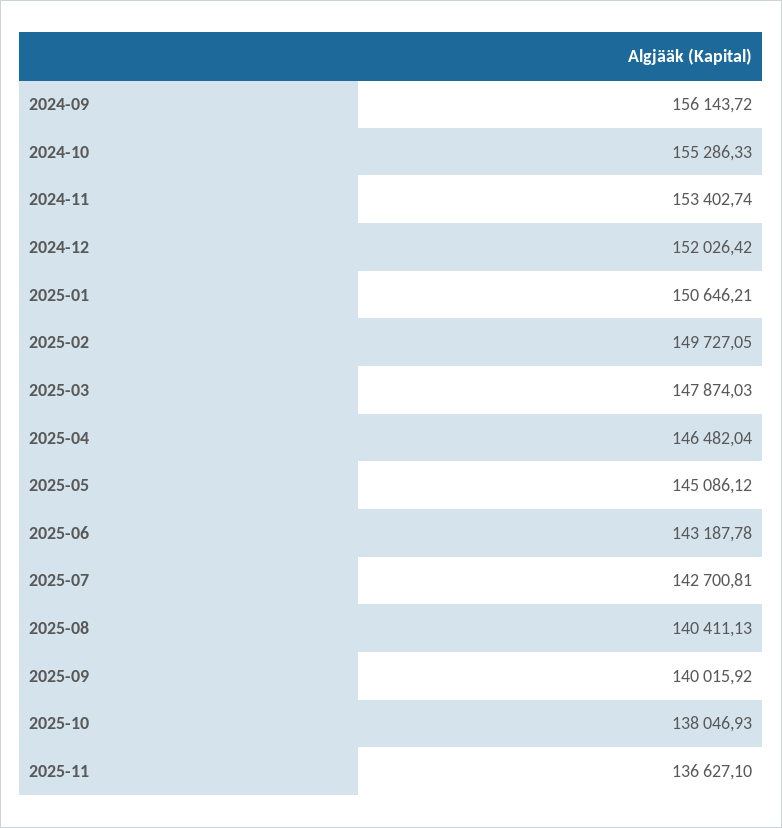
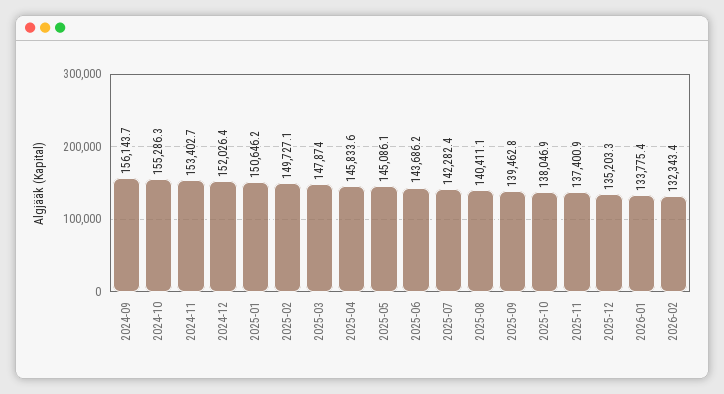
2025-04: 146482.04 -> 145833.6
2025-06: 143187.78 -> 143686.2
2025-07: 142700.81 -> 142282.4
2025-09: 140015.92 -> 139462.8
2025-11: 136627.1 -> 137400.9
2025-12: none -> 135203.3
2026-01: none -> 133775.4
2026-02: none -> 132343.4

